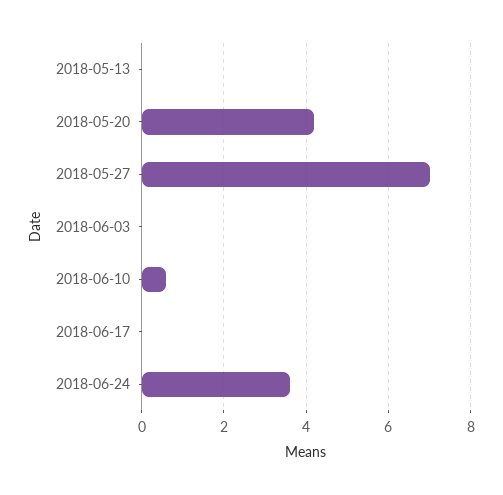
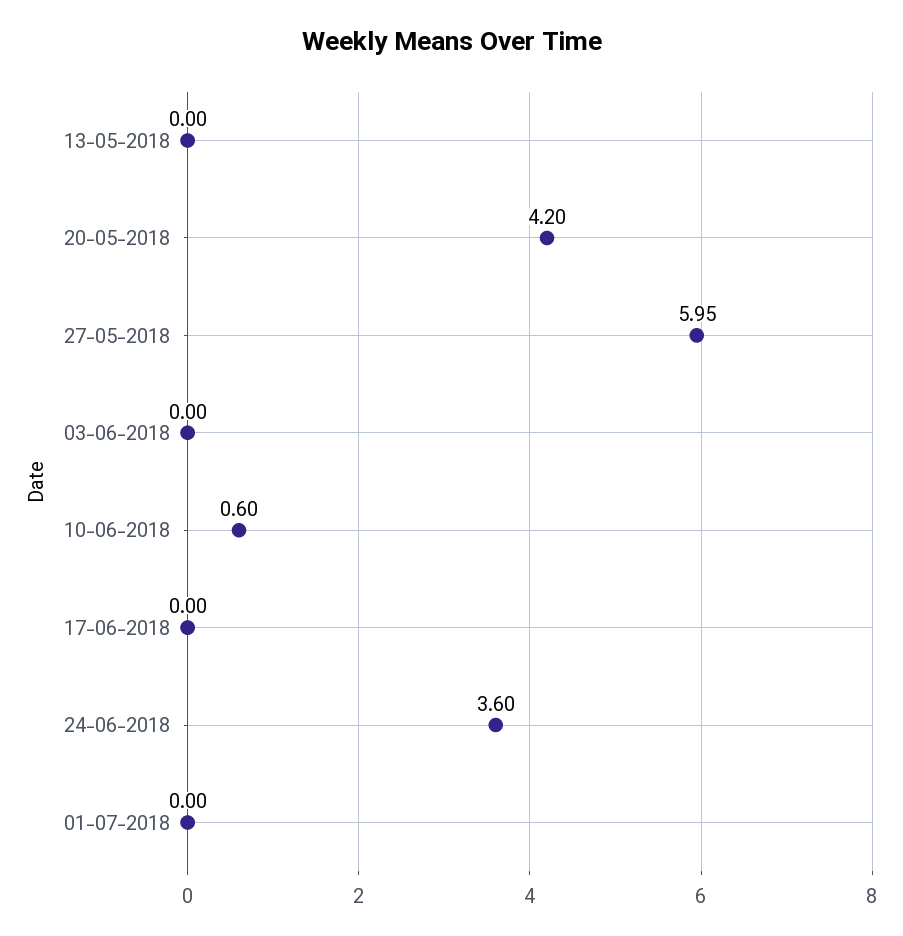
2018-05-27: 7 -> 5.95
01-07-2018: none -> 0

